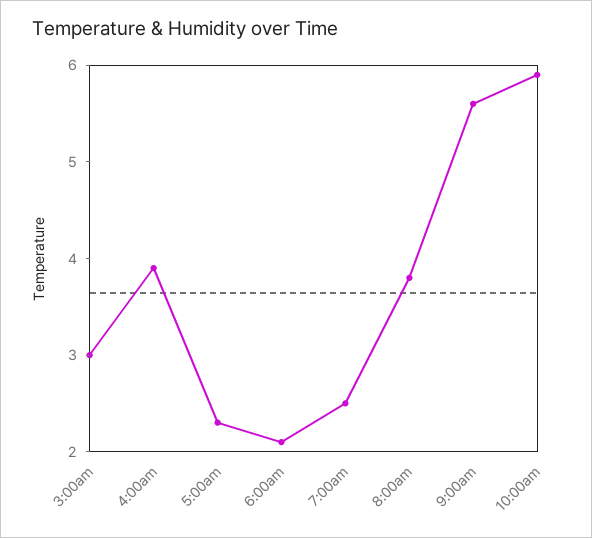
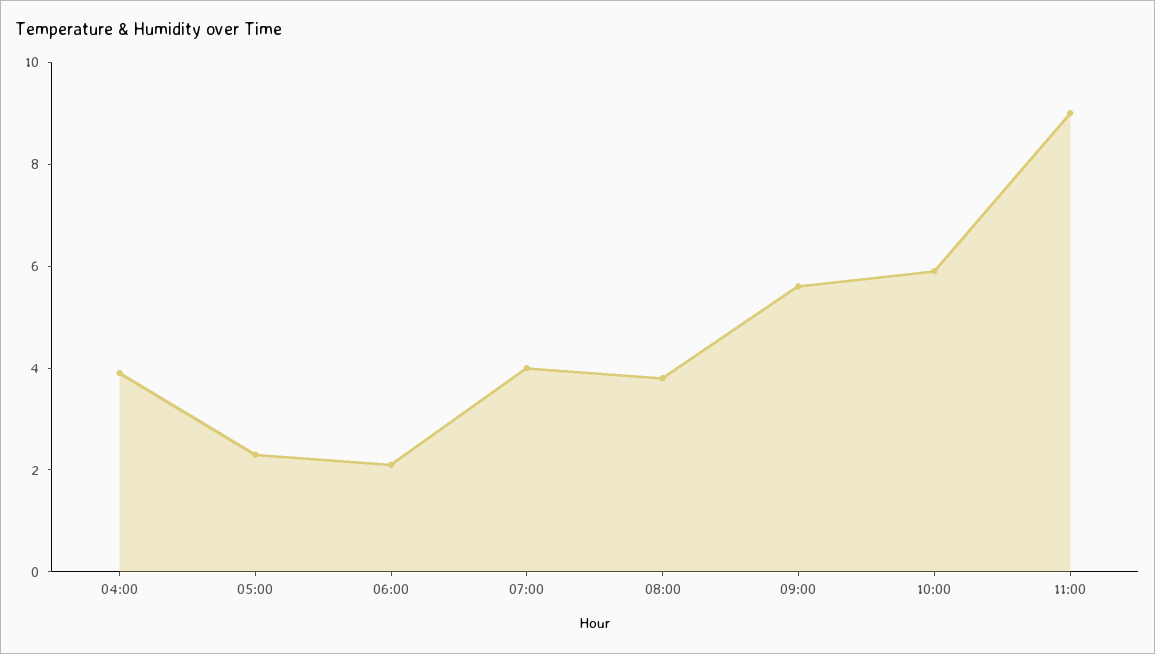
3:00am: 3 -> none
7:00am: 2.5 -> 4
11:00: none -> 9

